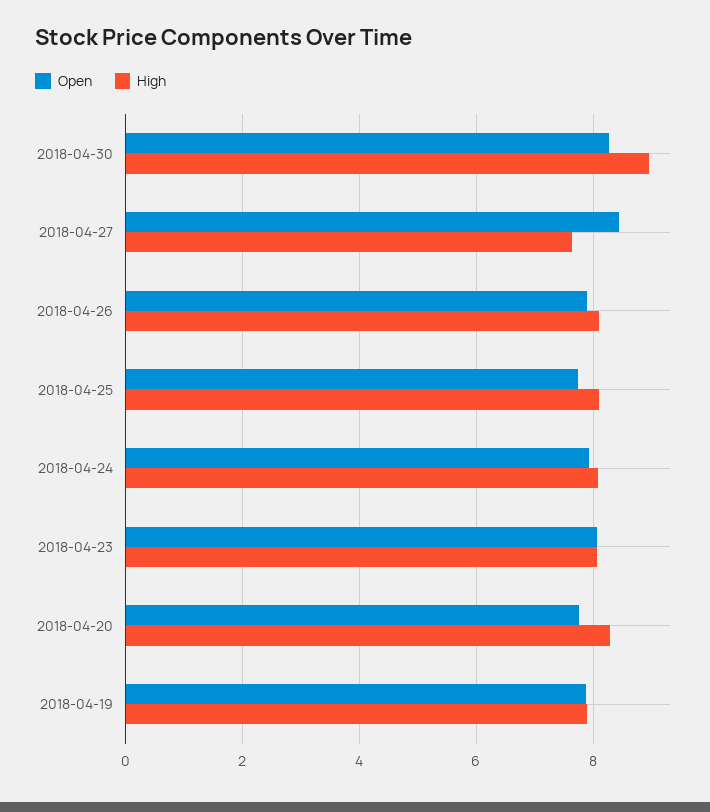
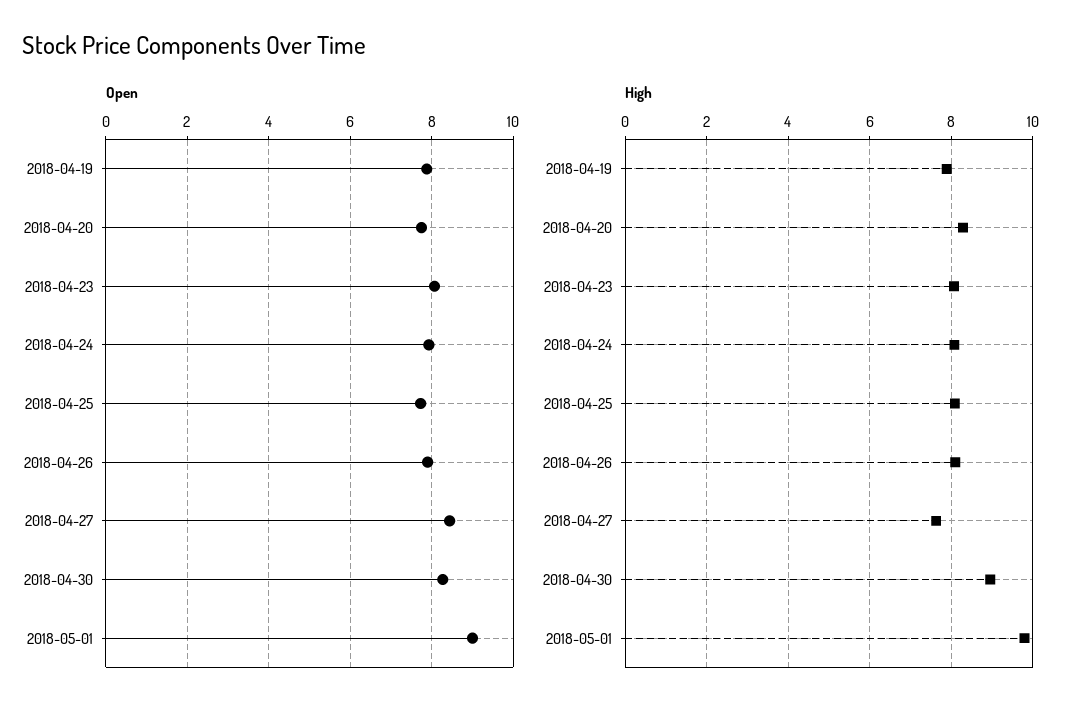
Open, 2018-05-01: none -> 9
High, 2018-05-01: none -> 9.8

